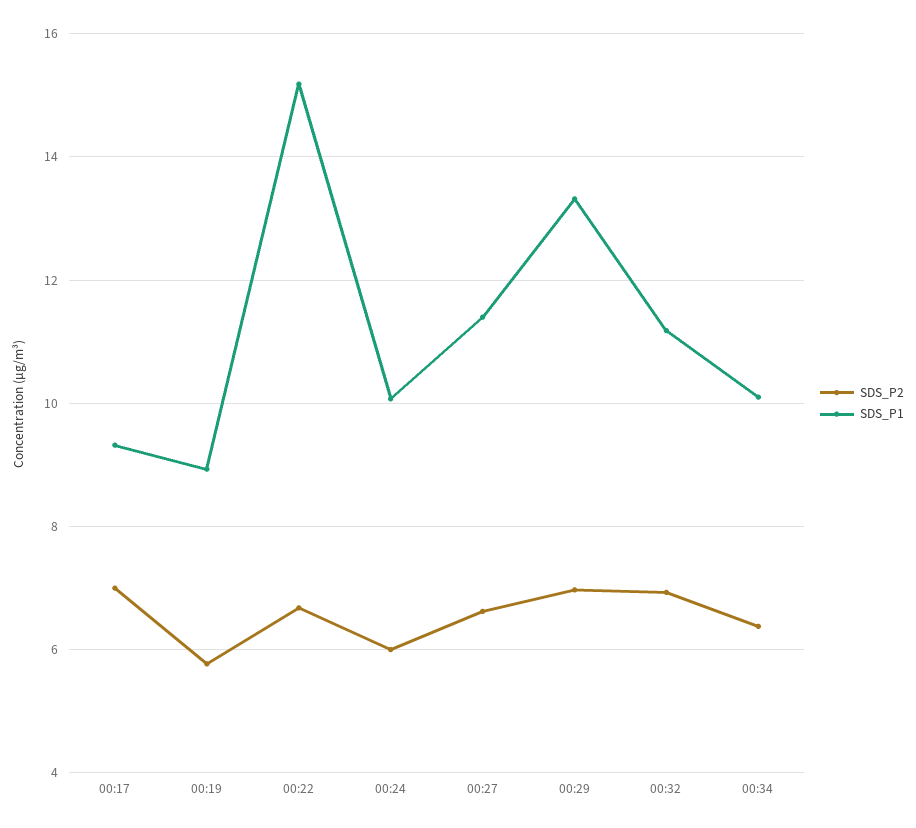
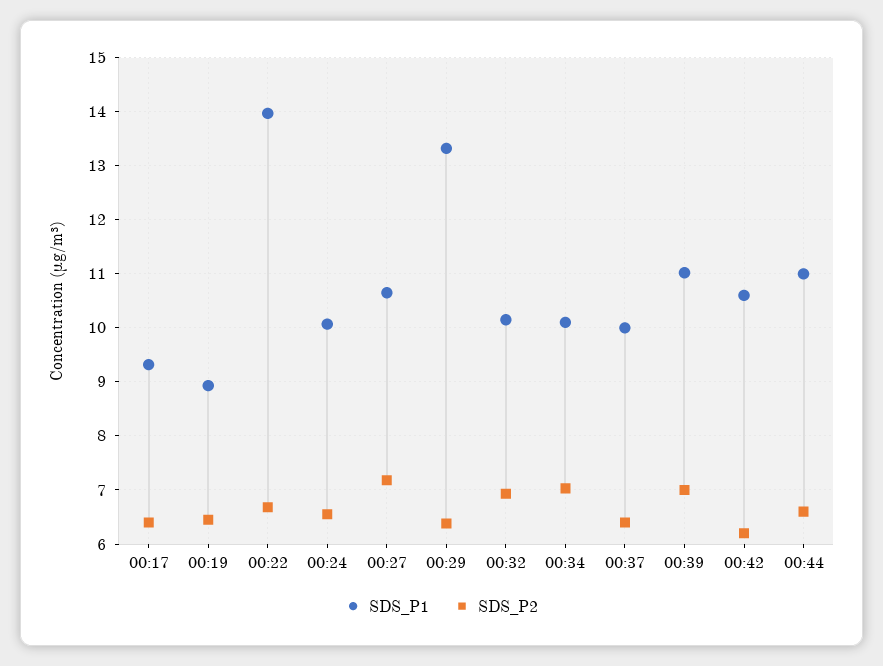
SDS_P2, 00:17: 7 -> 6.4
SDS_P2, 00:19: 5.8 -> 6.4
SDS_P1, 00:22: 15.2 -> 14
SDS_P2, 00:24: 6 -> 6.6
SDS_P2, 00:27: 6.6 -> 7.2
SDS_P1, 00:27: 11.4 -> 10.6
SDS_P2, 00:29: 7 -> 6.4
SDS_P1, 00:32: 11.2 -> 10.2
SDS_P2, 00:34: 6.4 -> 7
SDS_P1, 00:37: none -> 10
SDS_P2, 00:37: none -> 6.4
SDS_P1, 00:39: none -> 11
SDS_P2, 00:39: none -> 7
SDS_P1, 00:42: none -> 10.6
SDS_P2, 00:42: none -> 6.2
SDS_P1, 00:44: none -> 11
SDS_P2, 00:44: none -> 6.6

